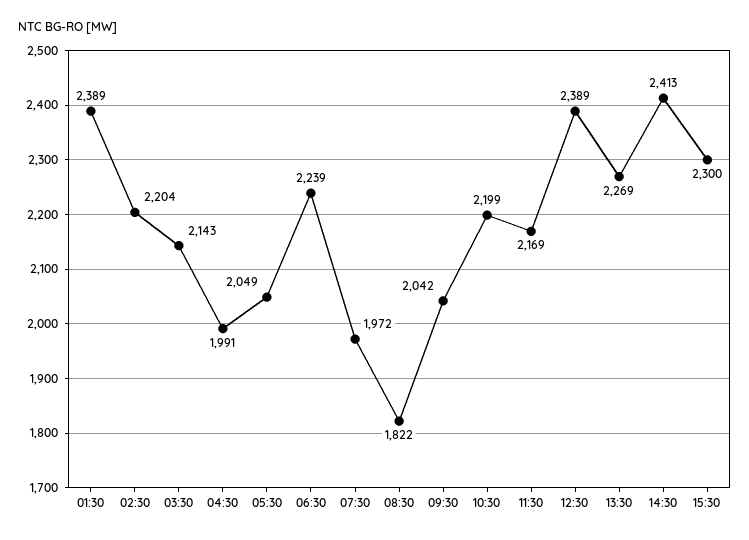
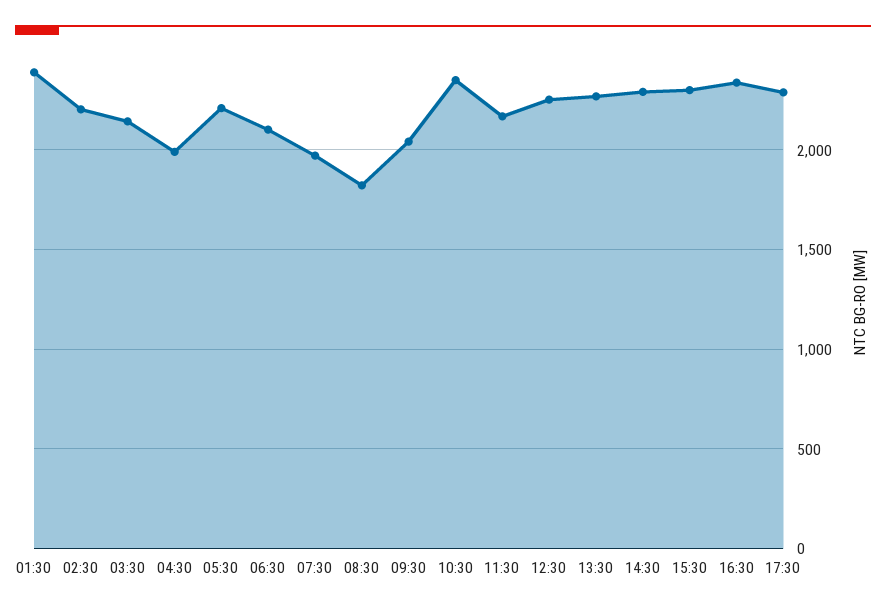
05:30: 2049 -> 2200
06:30: 2239 -> 2100
10:30: 2199 -> 2350
12:30: 2389 -> 2250
14:30: 2413 -> 2300
16:30: none -> 2350
17:30: none -> 2300

